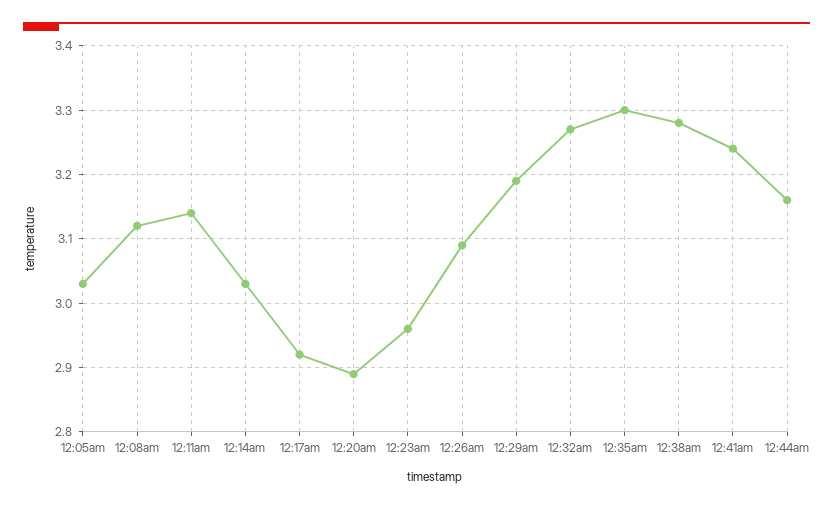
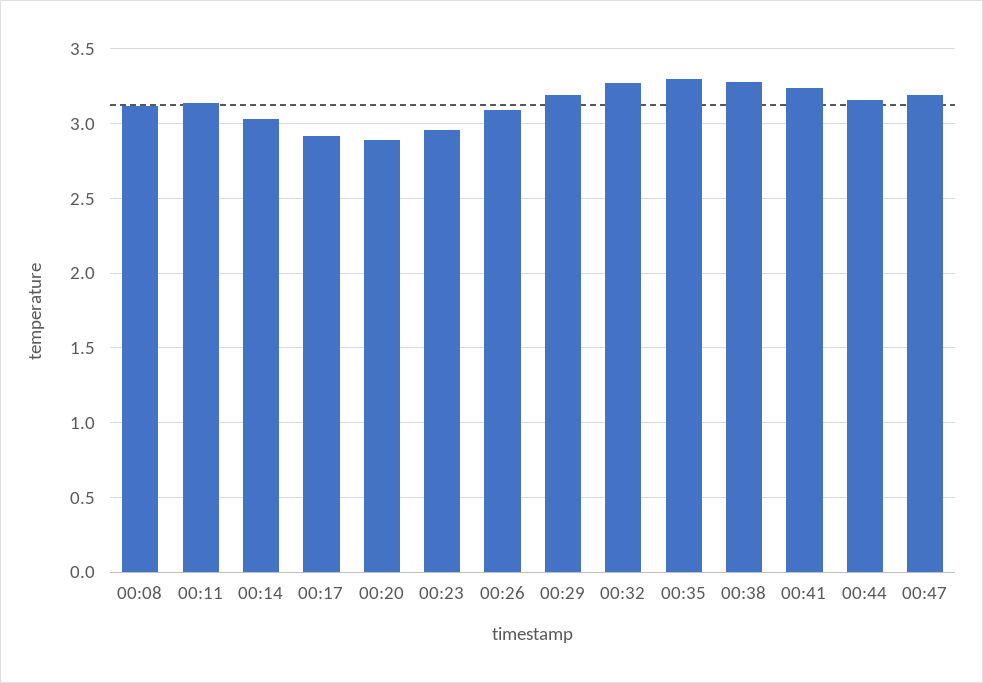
12:05am: 3.03 -> none
00:47: none -> 3.2

